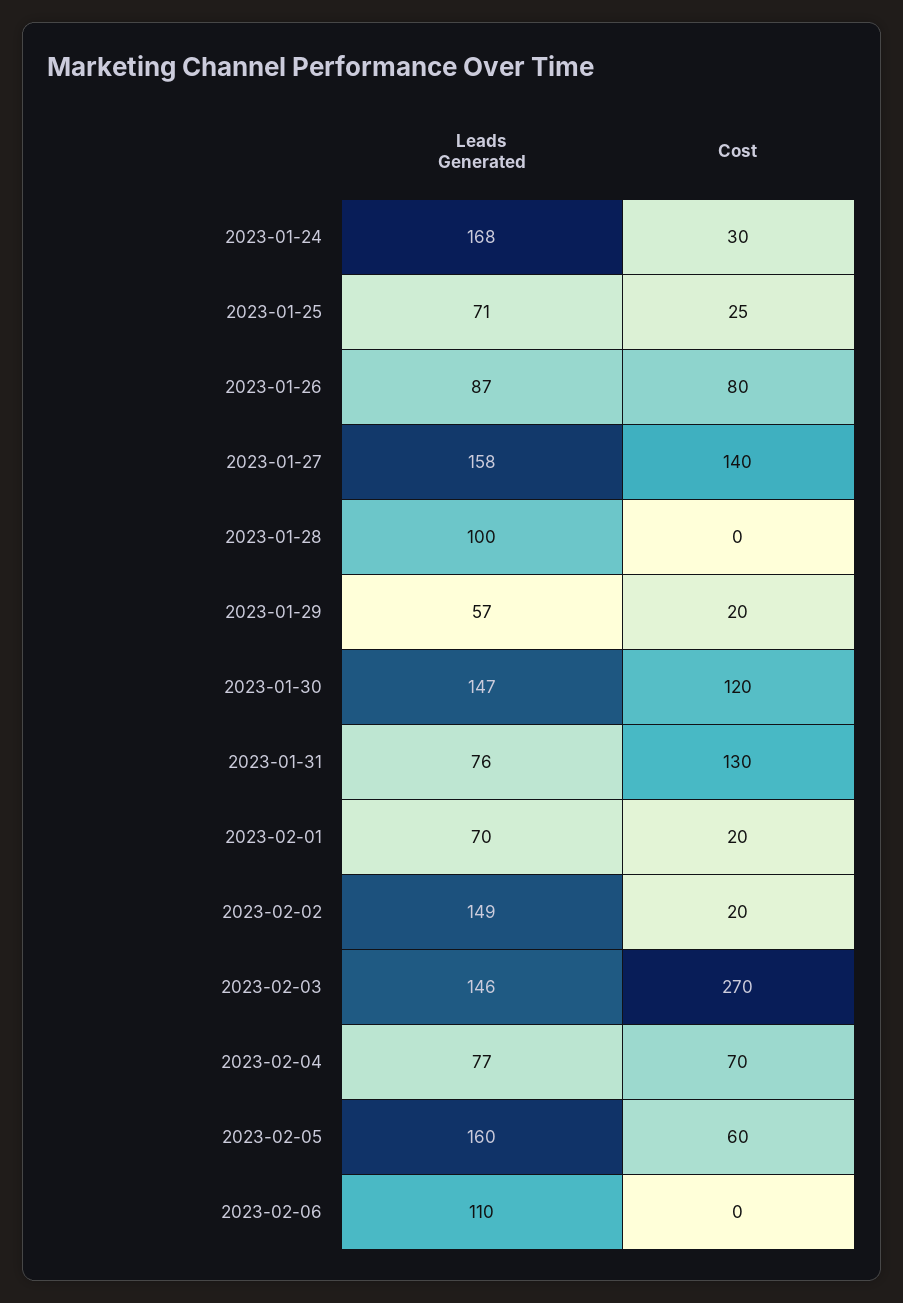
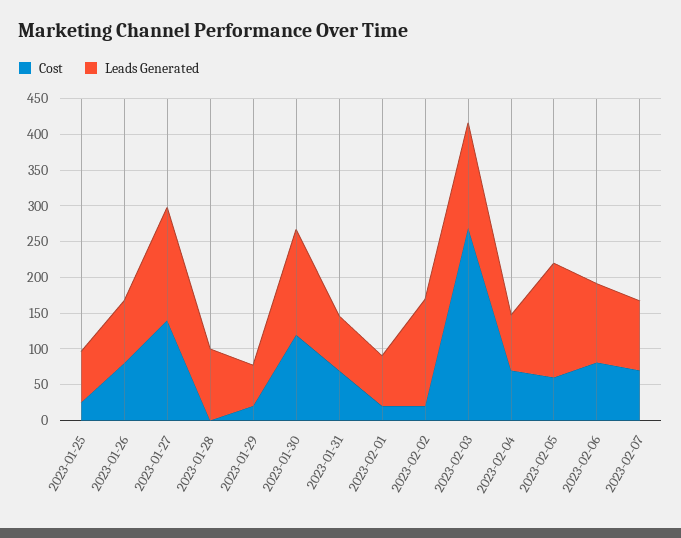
Leads Generated, 2023-01-24: 168 -> none
Cost, 2023-01-24: 30 -> none
Cost, 2023-01-31: 130 -> 75
Cost, 2023-02-06: 0 -> 75
Cost, 2023-02-07: none -> 75
Leads Generated, 2023-02-07: none -> 100

